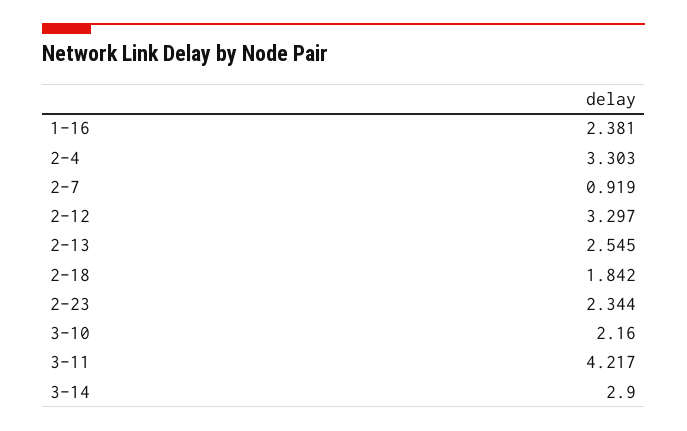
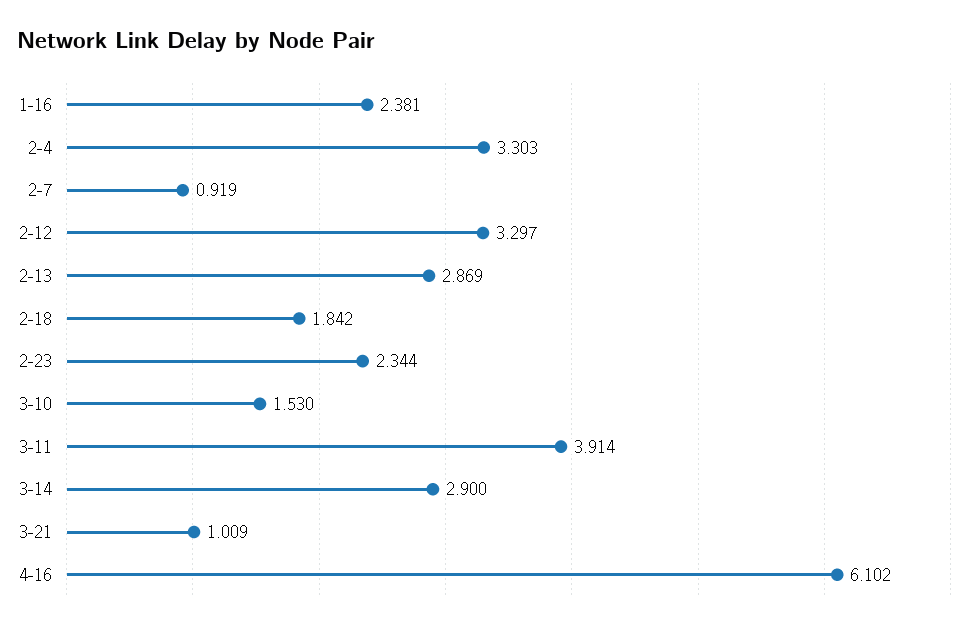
2-13: 2.545 -> 2.869
3-10: 2.16 -> 1.53
3-11: 4.217 -> 3.914
3-21: none -> 1.009
4-16: none -> 6.102

